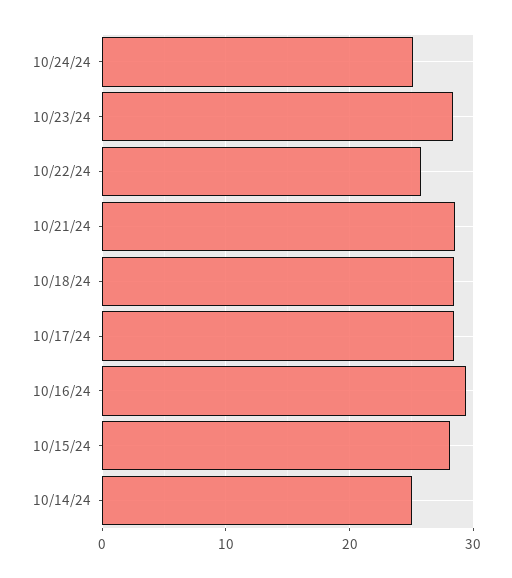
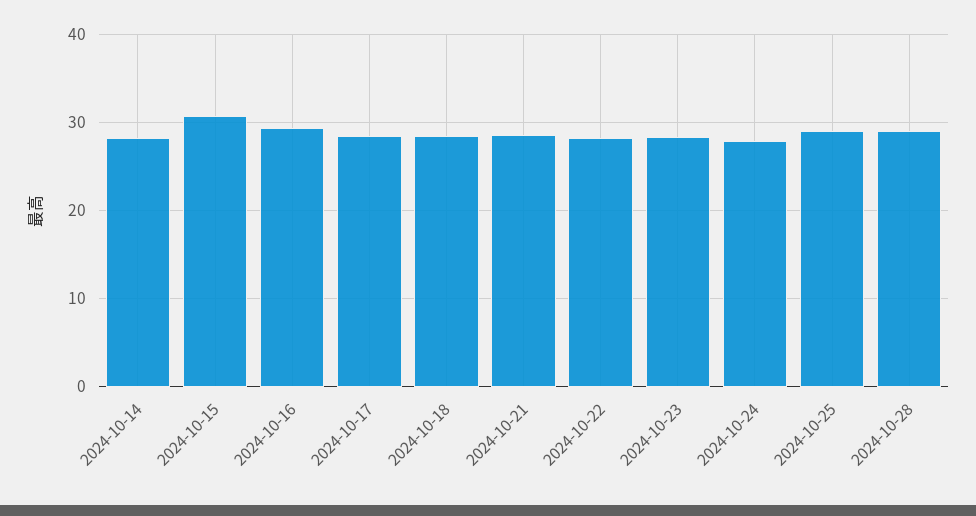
10/24/24: 25 -> 28
10/22/24: 26 -> 28
10/15/24: 28 -> 31
10/14/24: 25 -> 28
2024-10-25: none -> 29
2024-10-28: none -> 29

